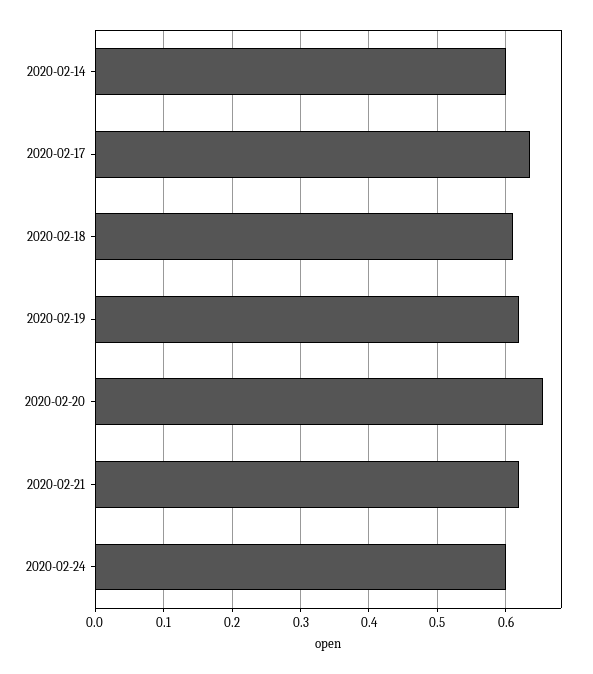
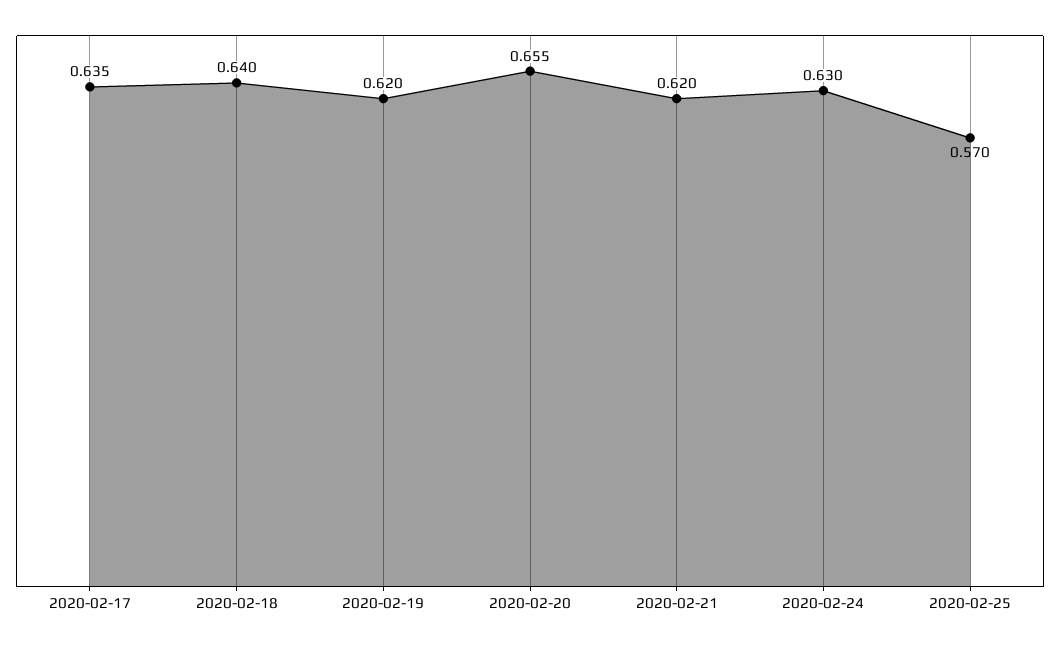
2020-02-14: 0.6 -> none
2020-02-18: 0.61 -> 0.64
2020-02-24: 0.6 -> 0.63
2020-02-25: none -> 0.57

